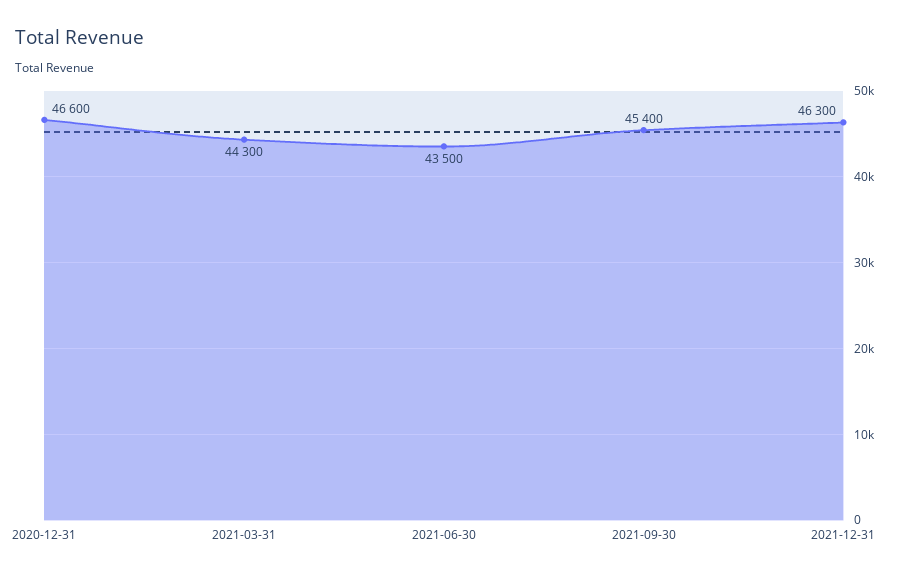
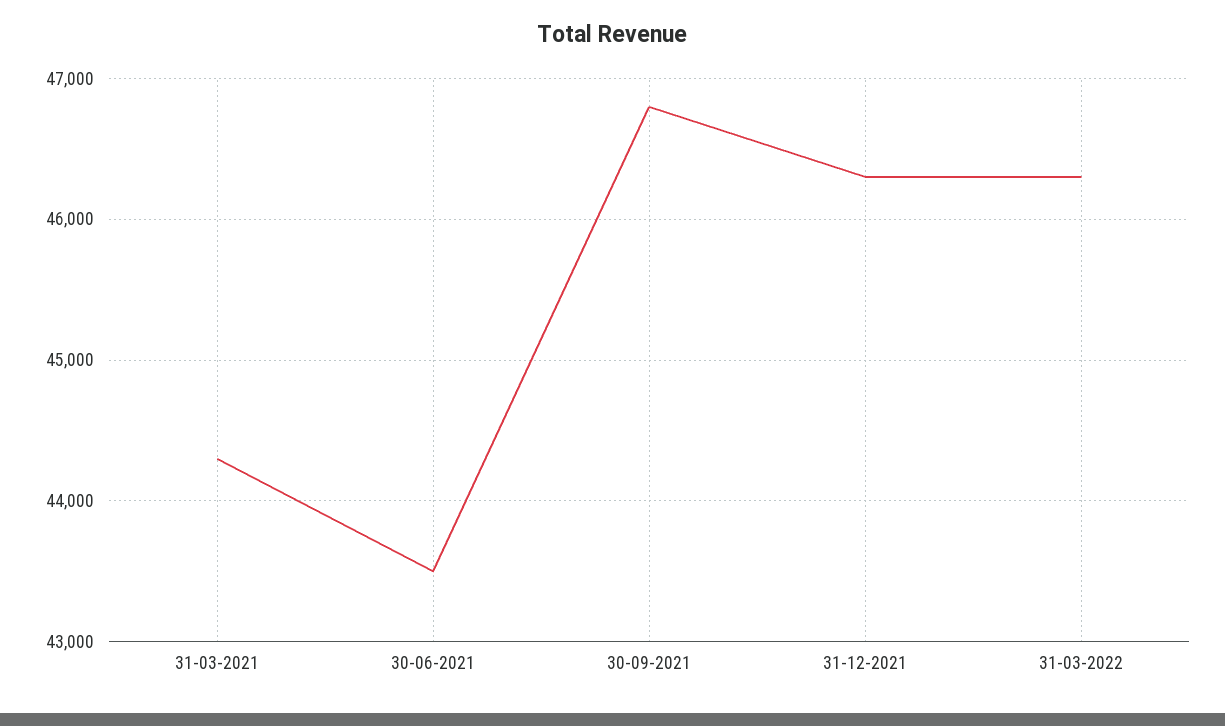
2020-12-31: 46600 -> none
2021-09-30: 45400 -> 46800
31-03-2022: none -> 46300

